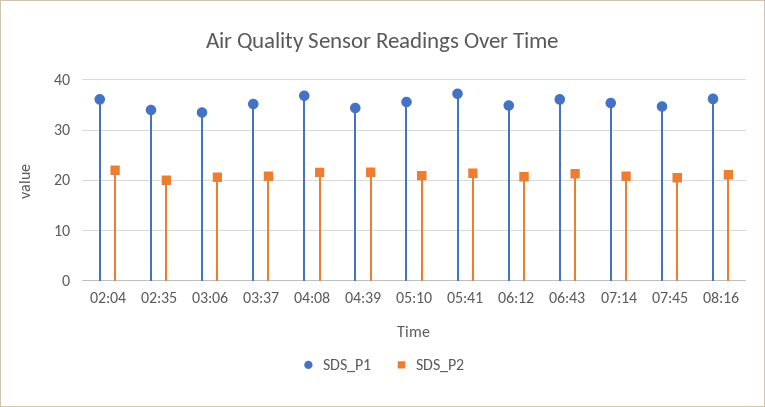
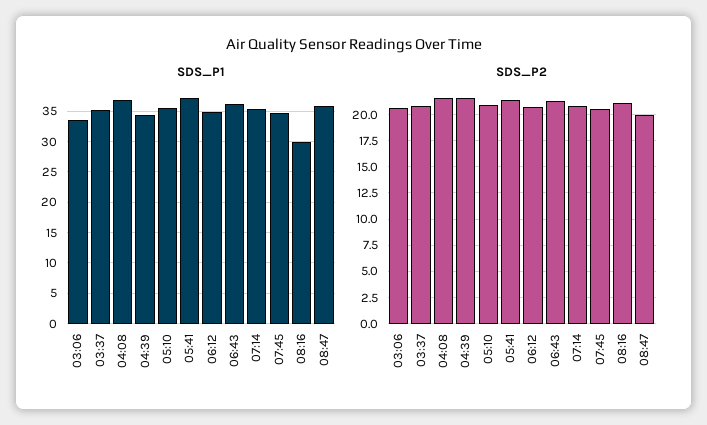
SDS_P1, 02:04: 36 -> none
SDS_P2, 02:04: 22 -> none
SDS_P1, 02:35: 34 -> none
SDS_P2, 02:35: 20 -> none
SDS_P1, 08:16: 36 -> 30
SDS_P1, 08:47: none -> 36
SDS_P2, 08:47: none -> 20

